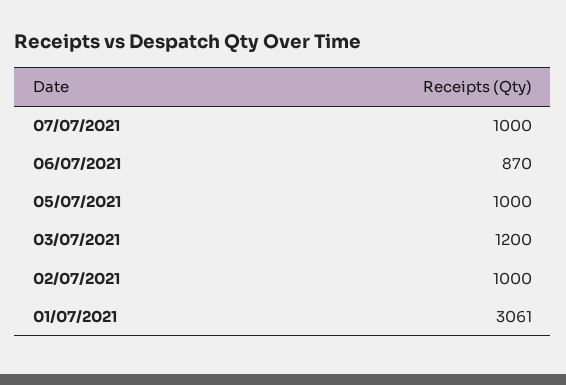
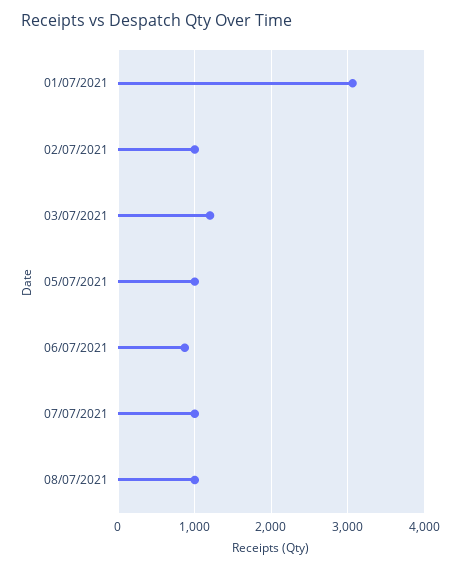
08/07/2021: none -> 1000

